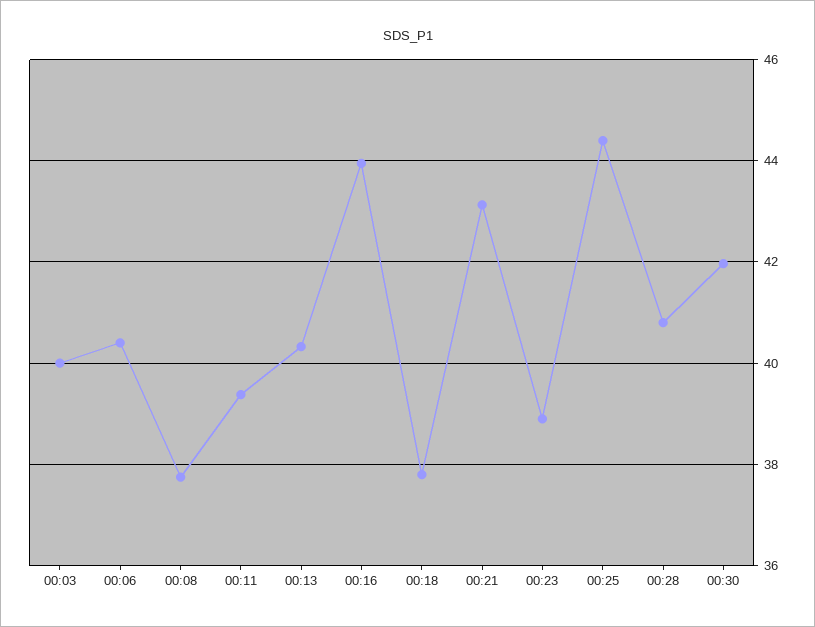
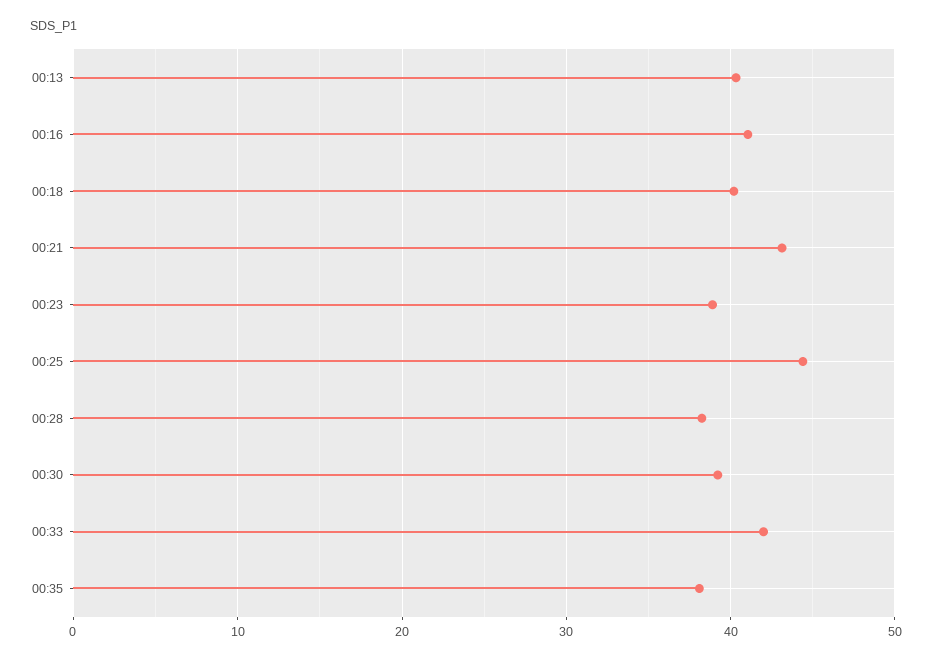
00:03: 40 -> none
00:06: 40.4 -> none
00:08: 37.8 -> none
00:11: 39.4 -> none
00:16: 44 -> 41
00:18: 37.8 -> 40
00:28: 40.8 -> 38
00:30: 42 -> 39
00:33: none -> 42
00:35: none -> 38

